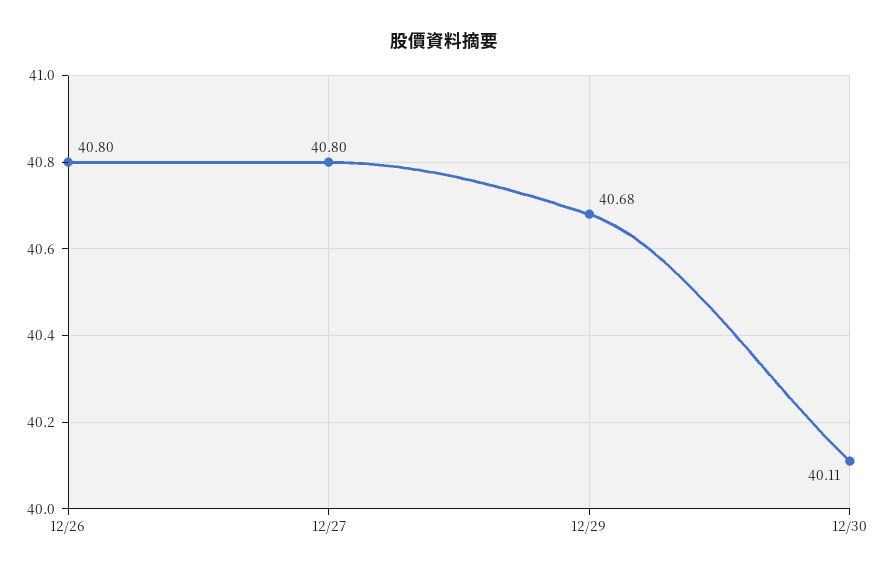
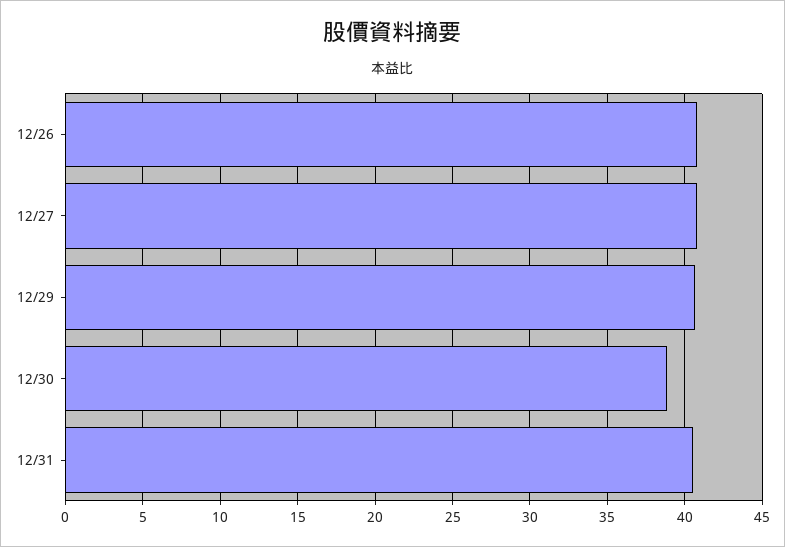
12/30: 40.11 -> 39
12/31: none -> 40.5

